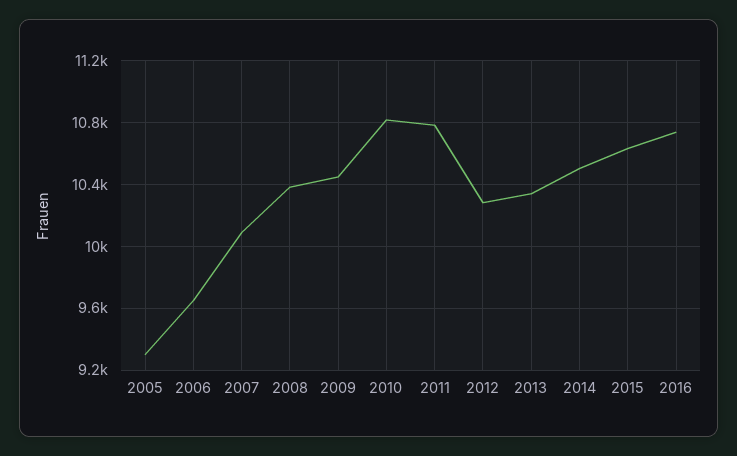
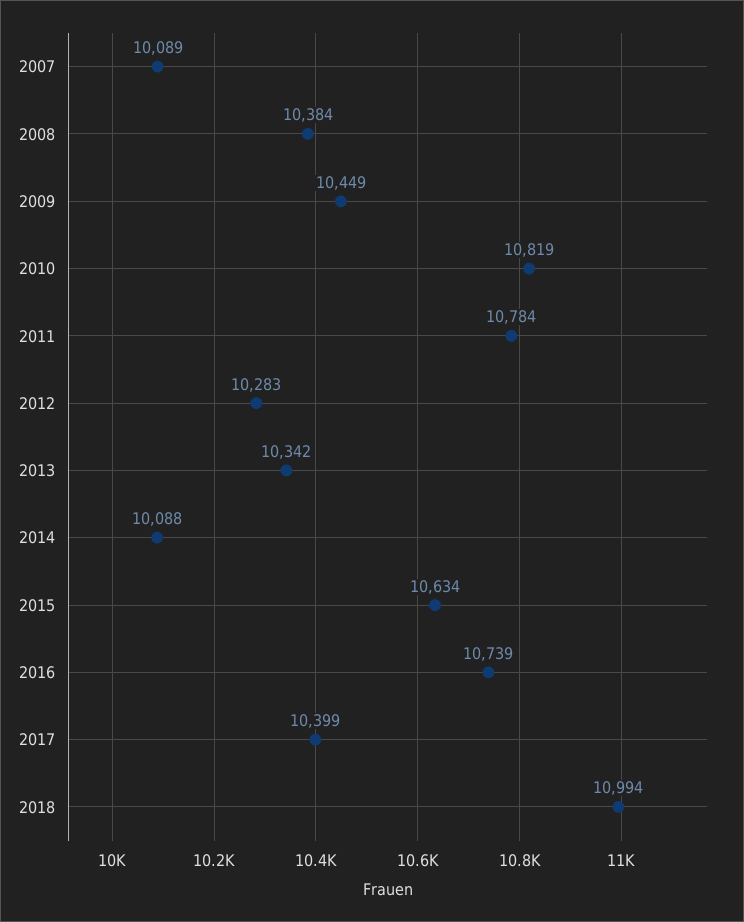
2005: 9300 -> none
2006: 9650 -> none
2014: 10500 -> 10088
2017: none -> 10399
2018: none -> 10994

